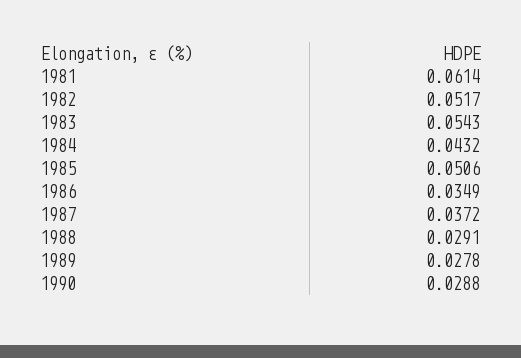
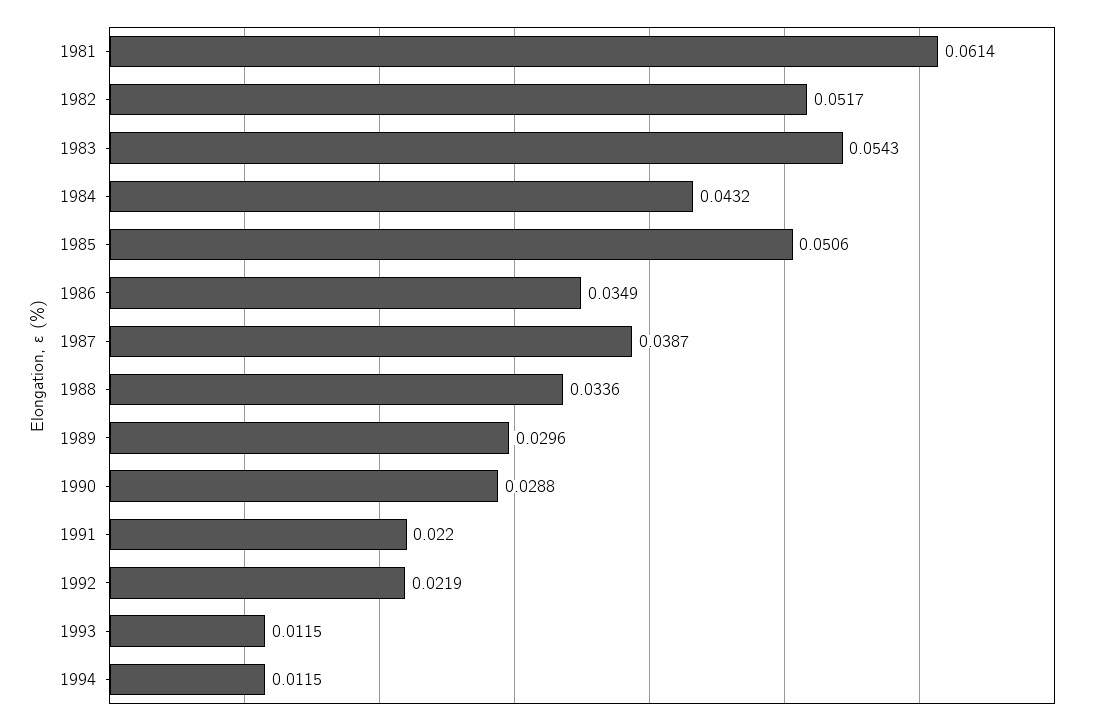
1987: 0.0372 -> 0.0387
1988: 0.0291 -> 0.0336
1989: 0.0278 -> 0.0296
1991: none -> 0.022
1992: none -> 0.0219
1993: none -> 0.0115
1994: none -> 0.0115

